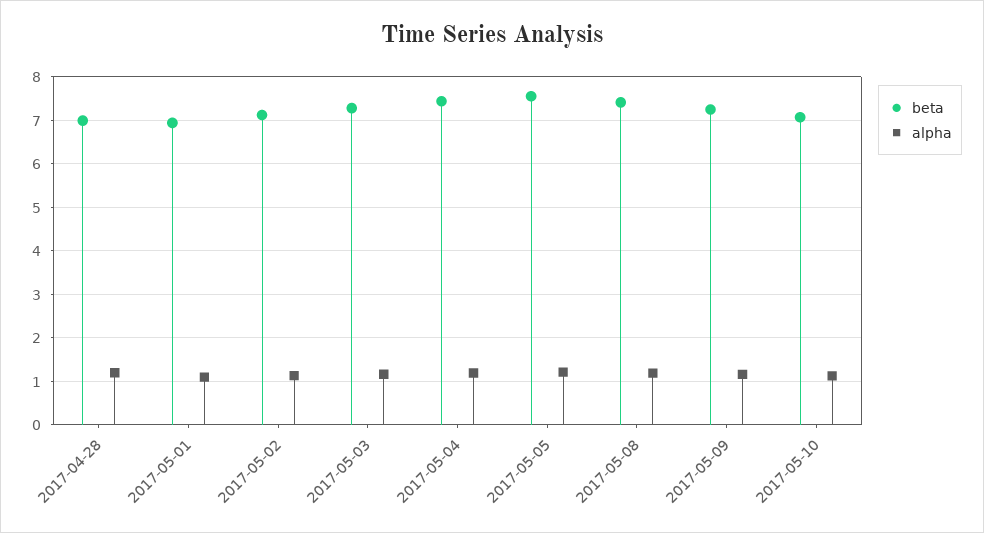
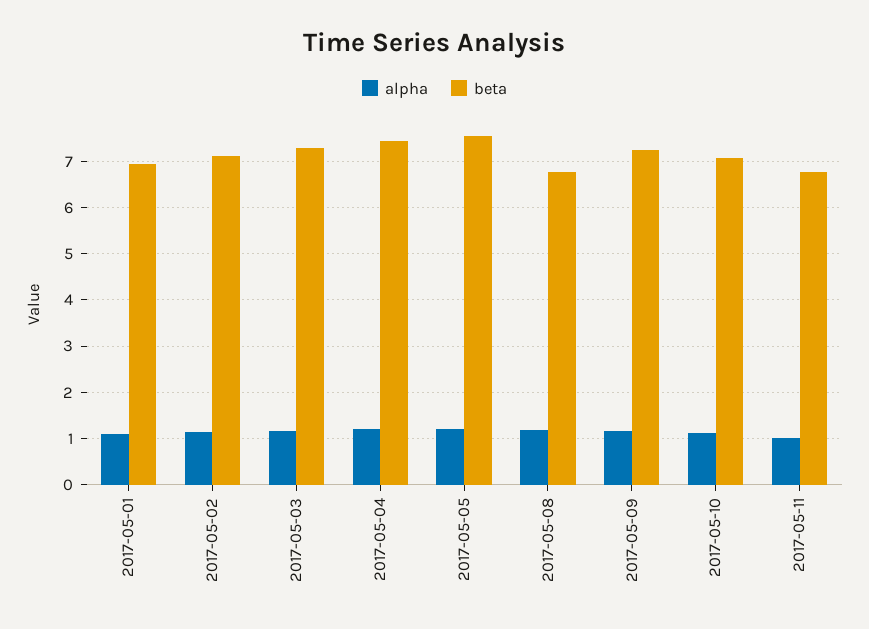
beta, 2017-04-28: 7 -> none
alpha, 2017-04-28: 1.2 -> none
beta, 2017-05-08: 7.4 -> 6.8
alpha, 2017-05-11: none -> 1
beta, 2017-05-11: none -> 6.8

